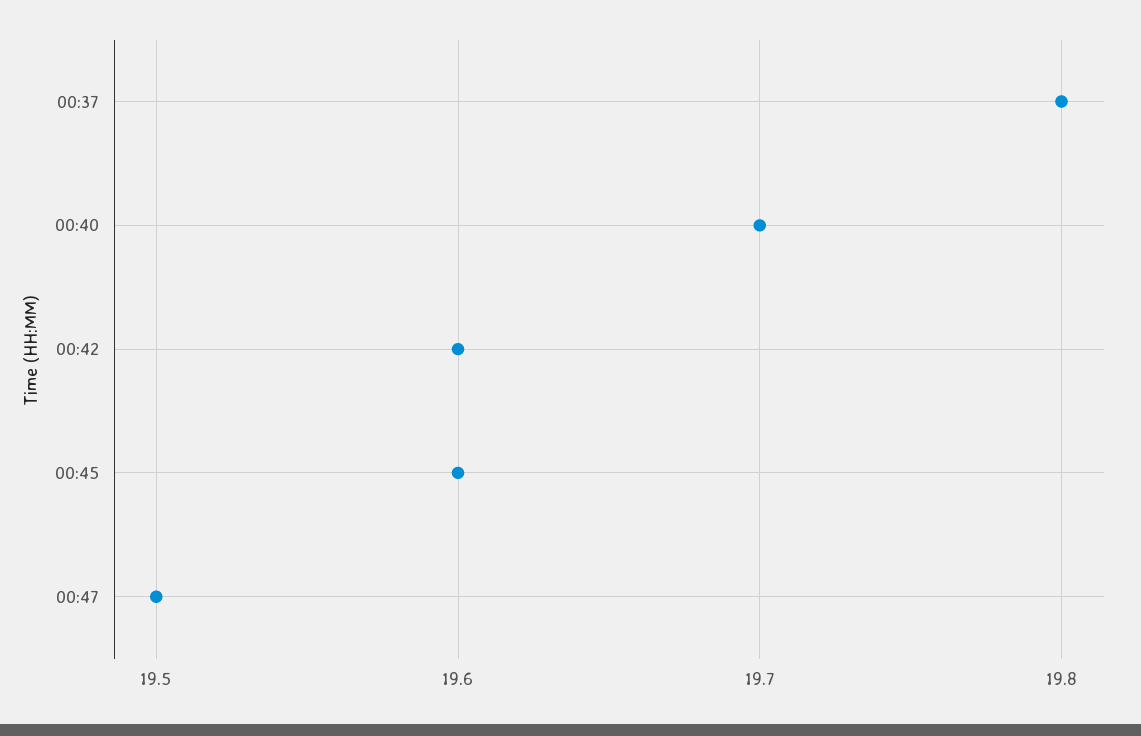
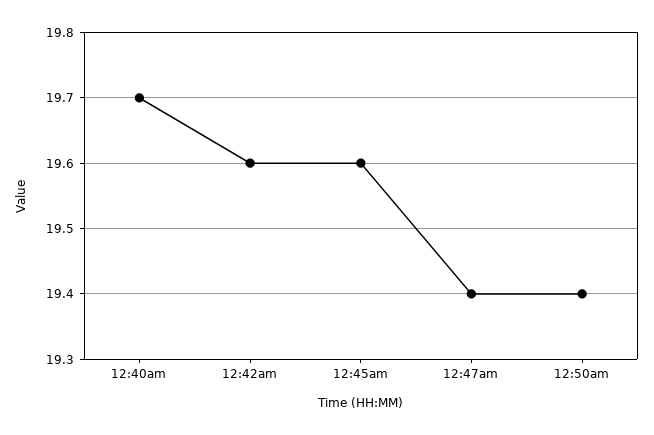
00:37: 19.8 -> none
00:47: 19.5 -> 19.4
12:50am: none -> 19.4

